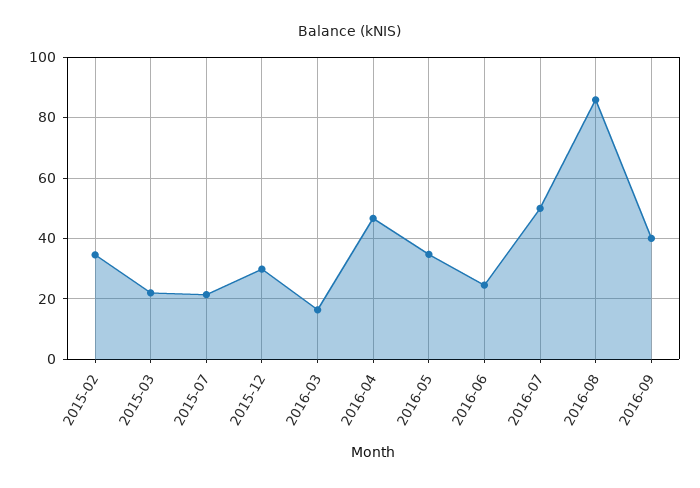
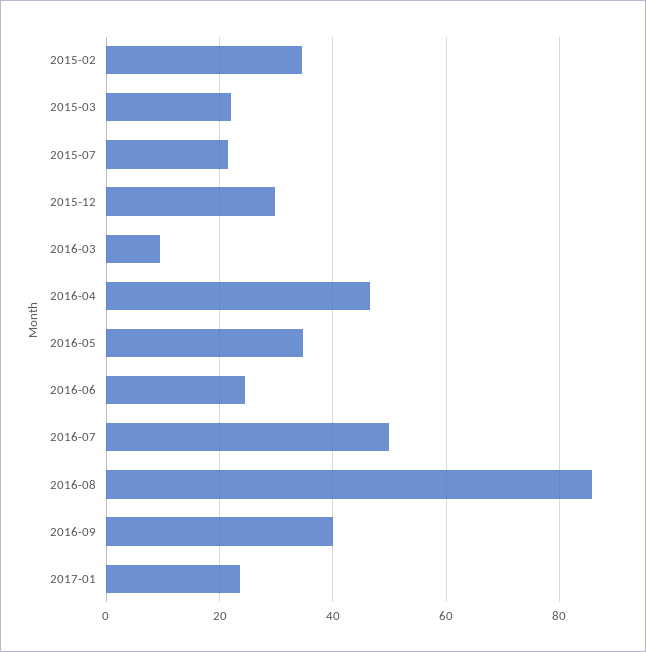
2016-03: 16 -> 10
2017-01: none -> 24

